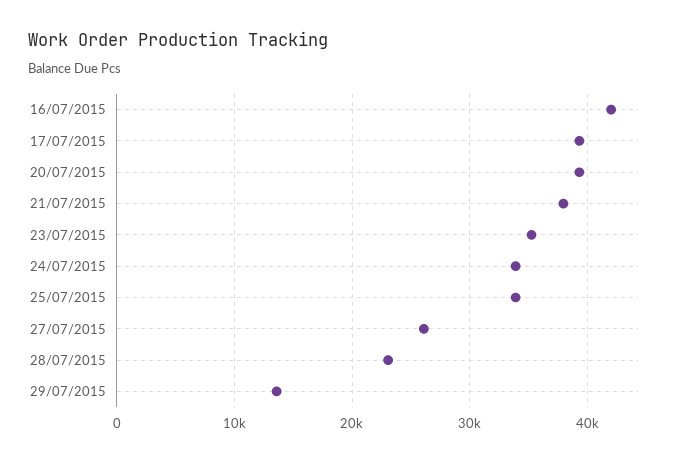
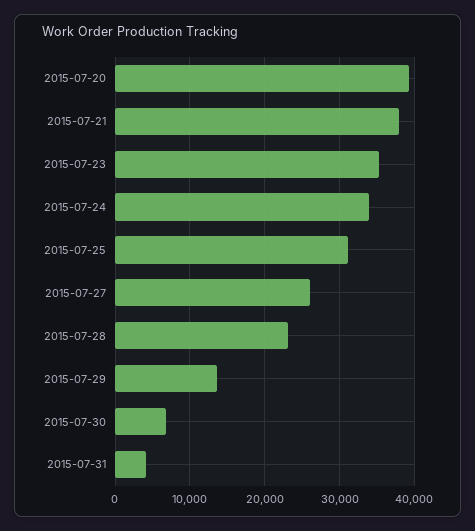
16/07/2015: 42000 -> none
17/07/2015: 39000 -> none
25/07/2015: 34000 -> 31000
2015-07-30: none -> 7000
2015-07-31: none -> 4000

